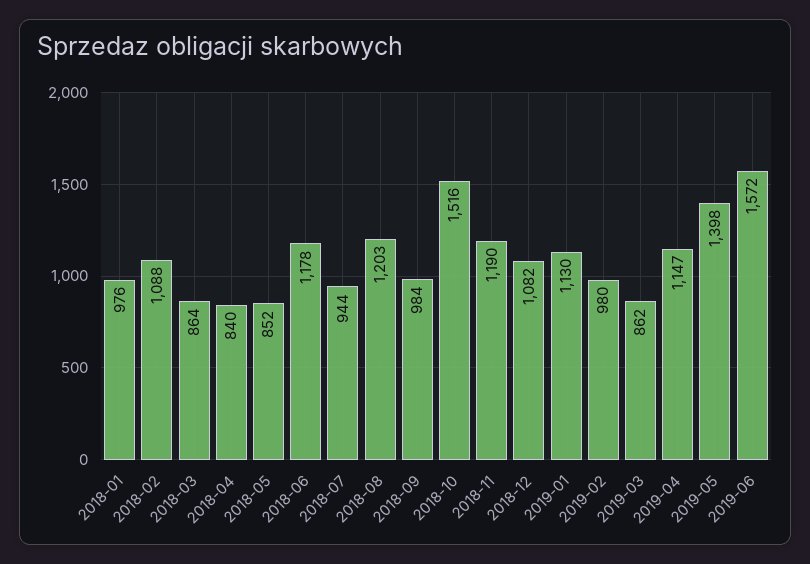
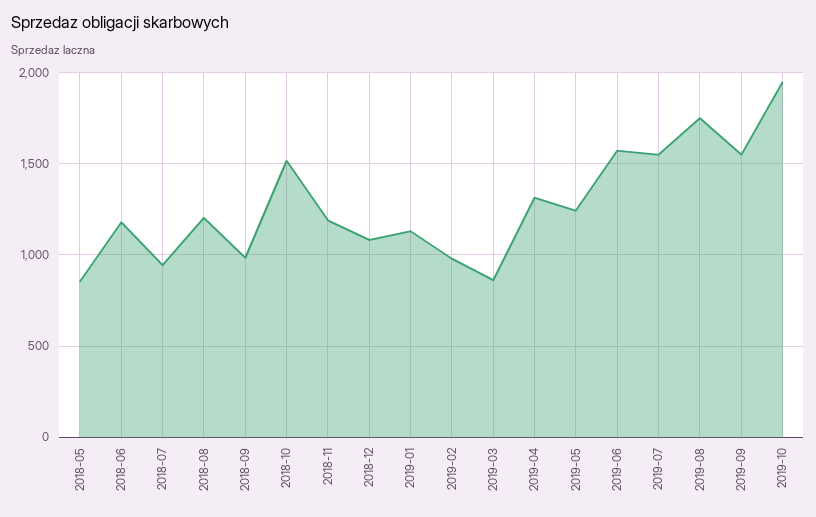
2018-01: 976 -> none
2018-02: 1088 -> none
2018-03: 864 -> none
2018-04: 840 -> none
2019-04: 1147 -> 1300
2019-05: 1398 -> 1250
2019-07: none -> 1550
2019-08: none -> 1750
2019-09: none -> 1550
2019-10: none -> 1950

